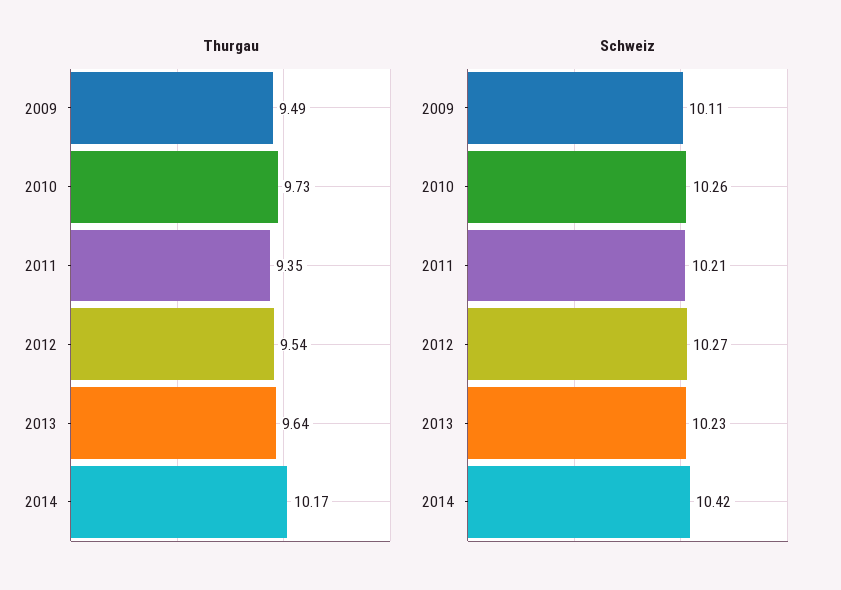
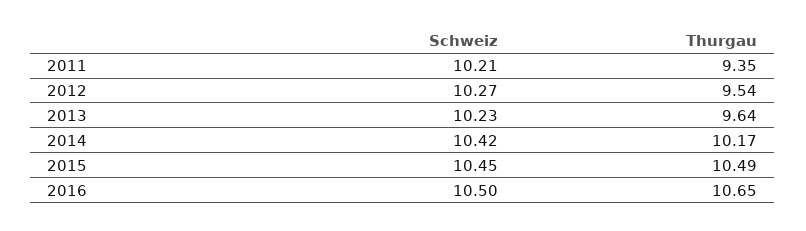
Thurgau, 2009: 9.49 -> none
Thurgau, 2010: 9.73 -> none
Schweiz, 2009: 10.11 -> none
Schweiz, 2010: 10.26 -> none
Schweiz, 2015: none -> 10.45
Thurgau, 2015: none -> 10.49
Schweiz, 2016: none -> 10.5
Thurgau, 2016: none -> 10.65

